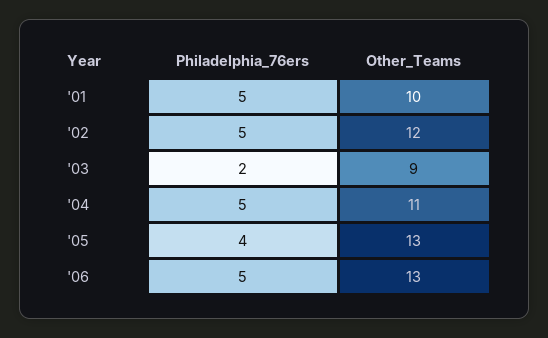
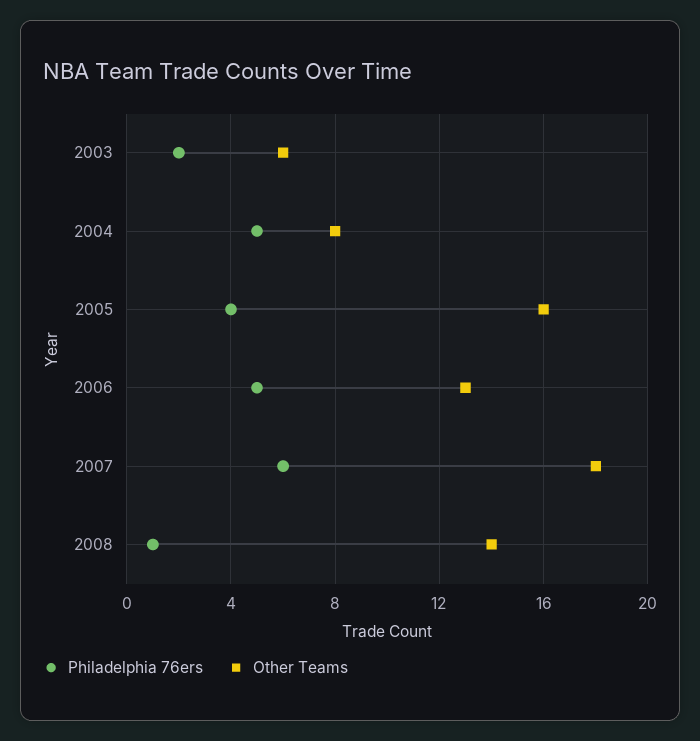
Philadelphia_76ers, '01: 5 -> none
Other_Teams, '01: 10 -> none
Philadelphia_76ers, '02: 5 -> none
Other_Teams, '02: 12 -> none
Other_Teams, '03: 9 -> 6
Other_Teams, '04: 11 -> 8
Other_Teams, '05: 13 -> 16
Philadelphia_76ers, 2007: none -> 6
Other_Teams, 2007: none -> 18
Philadelphia_76ers, 2008: none -> 1
Other_Teams, 2008: none -> 14

